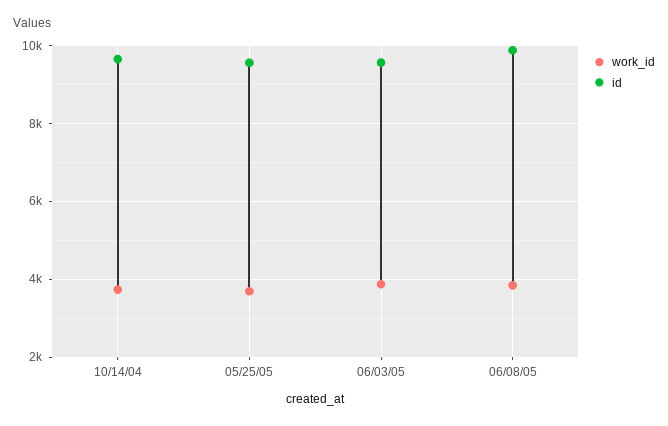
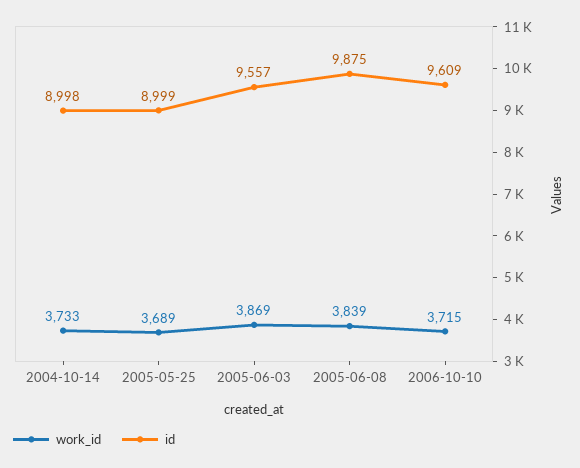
id, 10/14/04: 9600 -> 8998
id, 05/25/05: 9600 -> 8999
work_id, 2006-10-10: none -> 3715
id, 2006-10-10: none -> 9609

